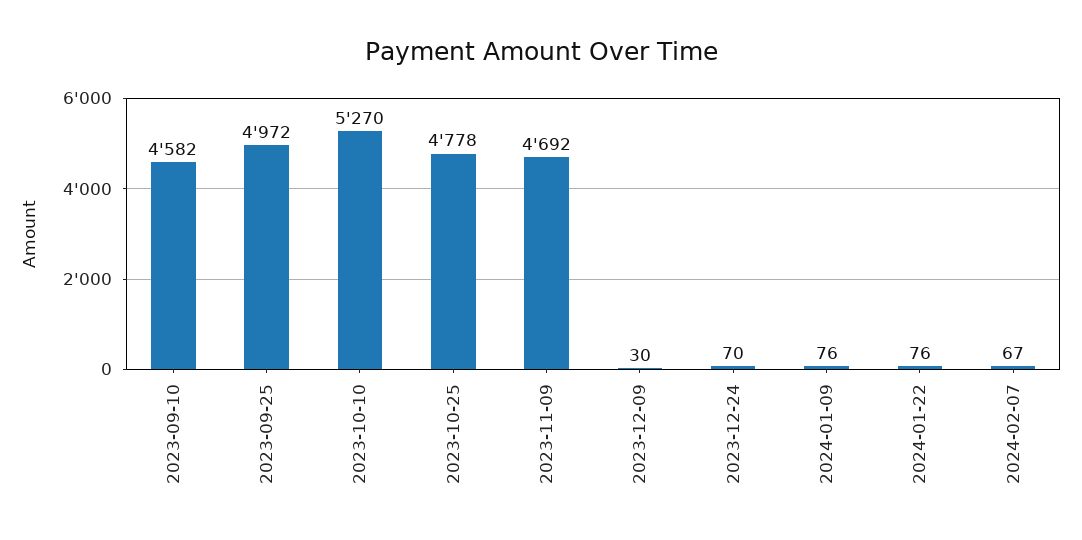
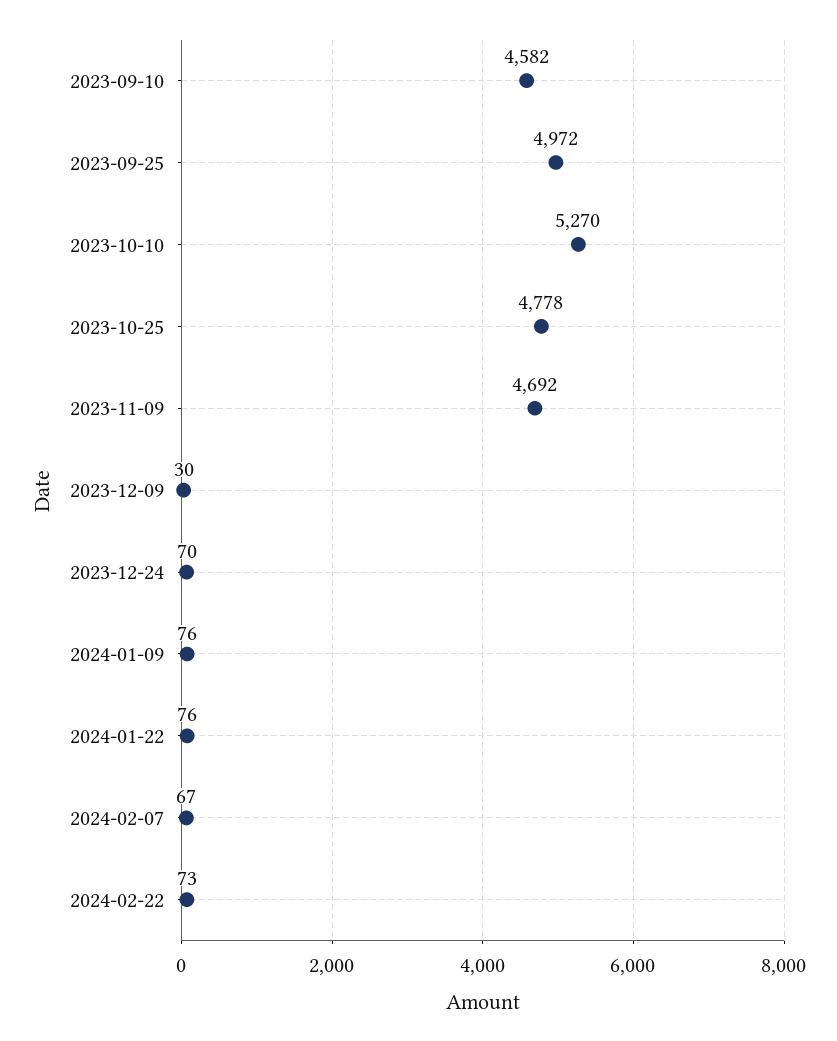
2024-02-22: none -> 73

